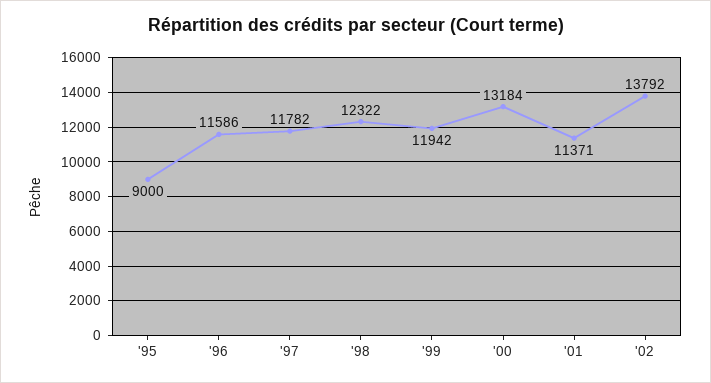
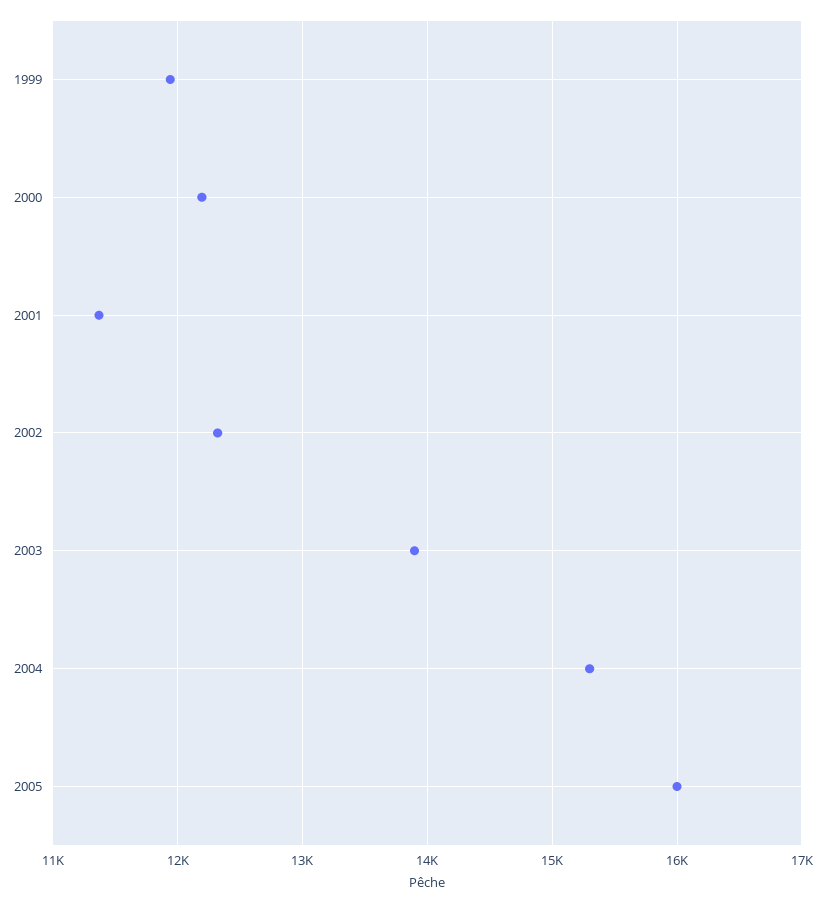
'95: 9000 -> none
'96: 11586 -> none
'97: 11782 -> none
'98: 12322 -> none
'00: 13184 -> 12200
'02: 13792 -> 12300
2003: none -> 13900
2004: none -> 15300
2005: none -> 16000

